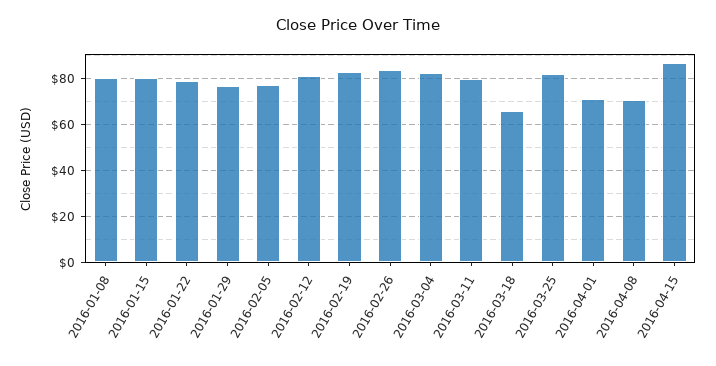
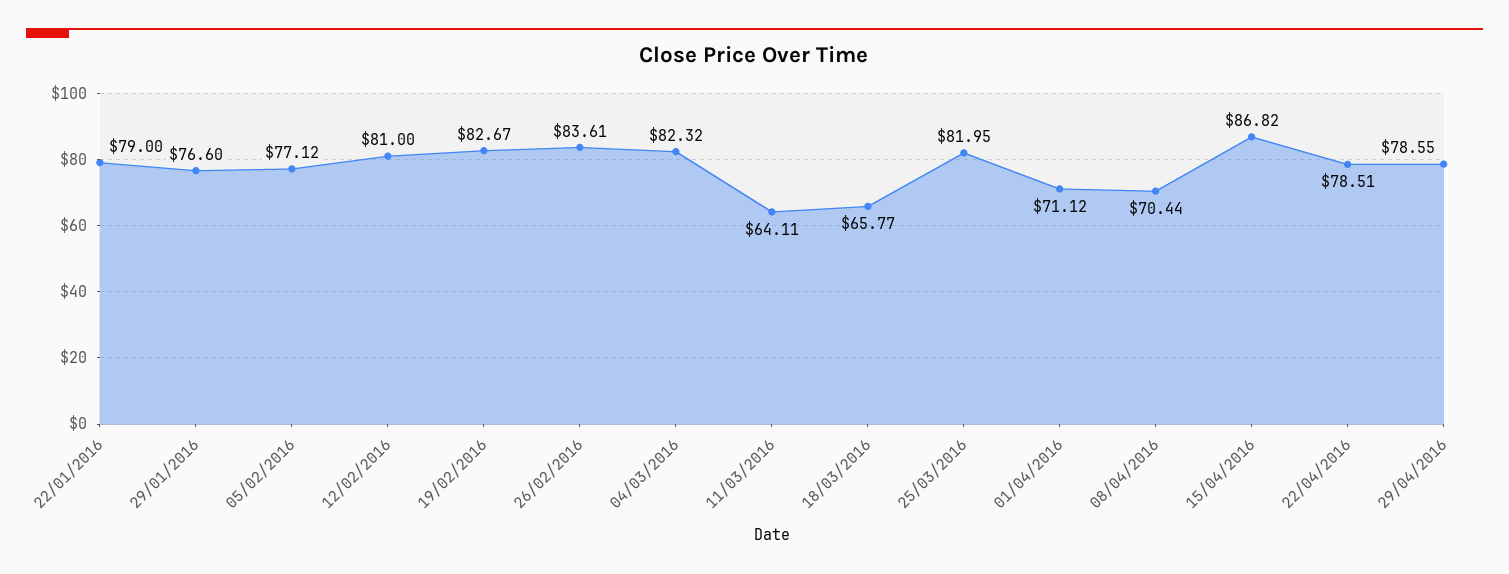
2016-01-08: 80 -> none
2016-01-15: 80 -> none
2016-03-11: 80 -> 64.11
22/04/2016: none -> 78.51
29/04/2016: none -> 78.55

